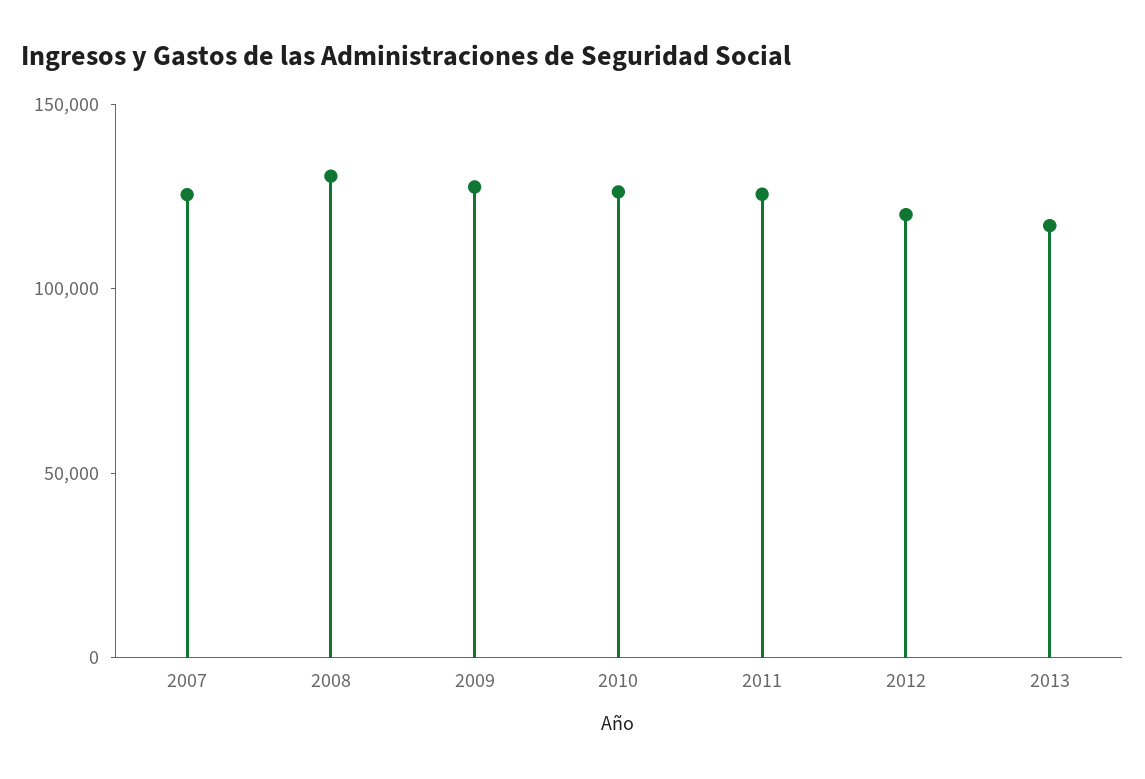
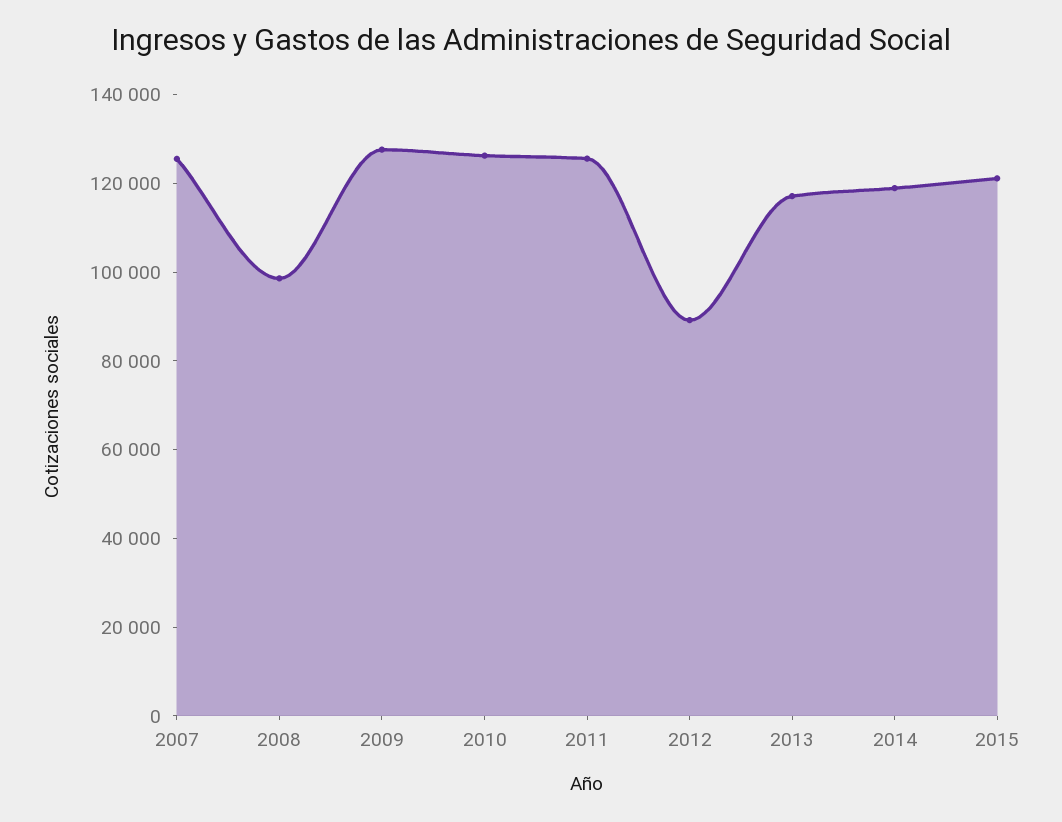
2008: 130000 -> 100000
2012: 120000 -> 90000
2014: none -> 120000
2015: none -> 120000

